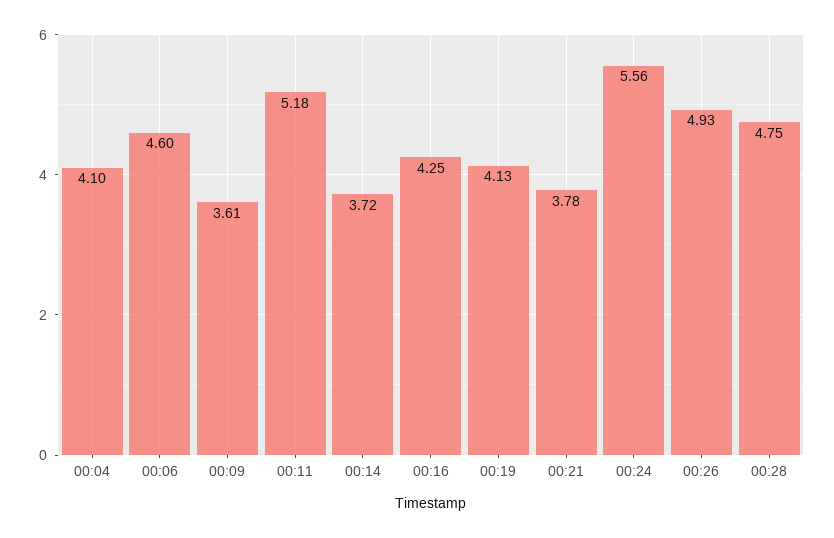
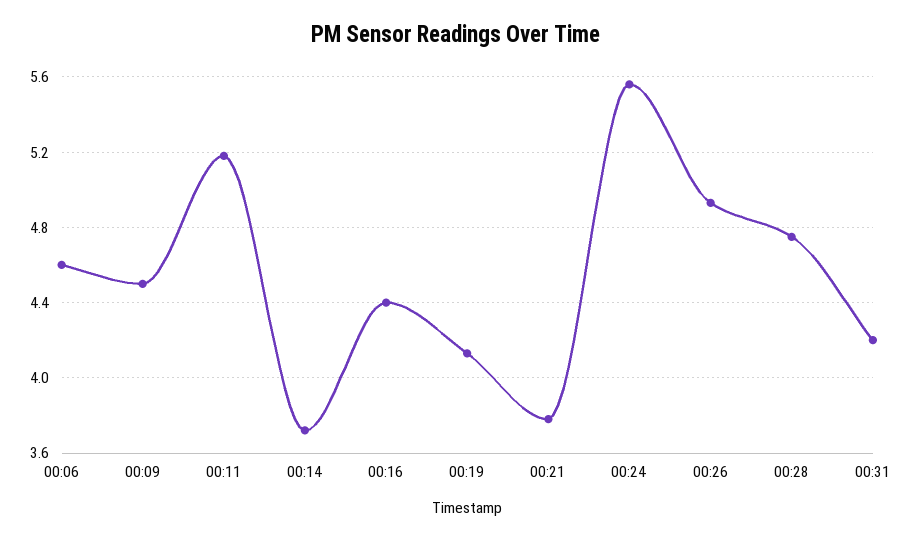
00:04: 4.1 -> none
00:09: 3.61 -> 4.5
00:16: 4.25 -> 4.4
00:31: none -> 4.2

